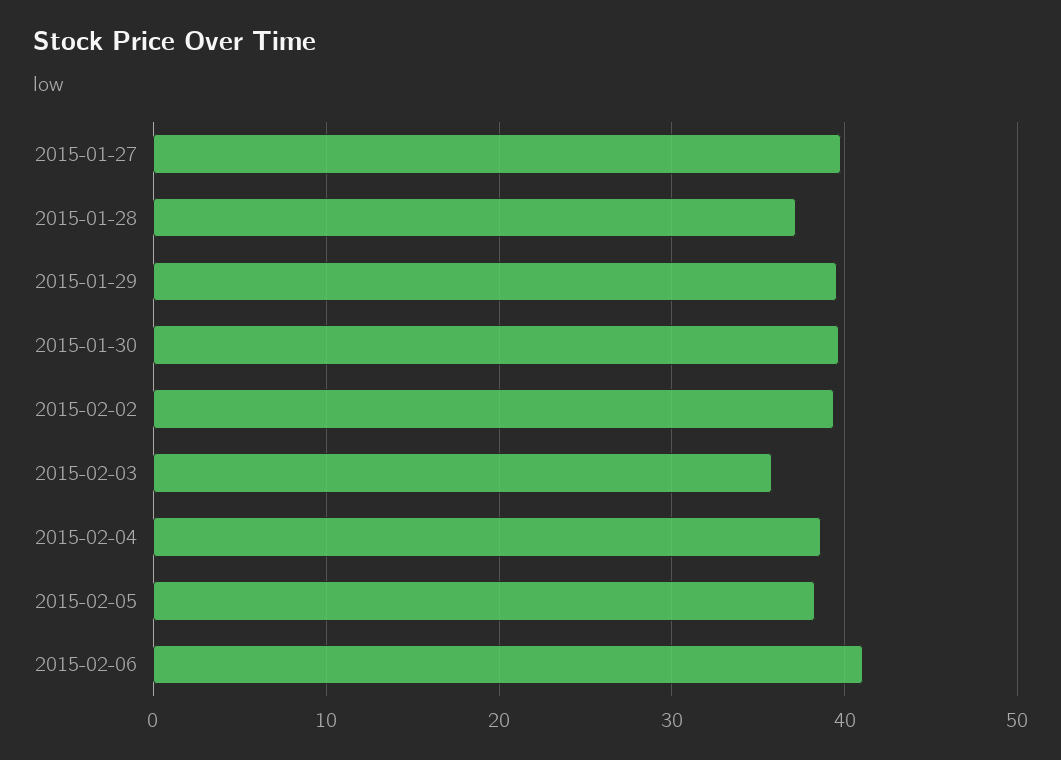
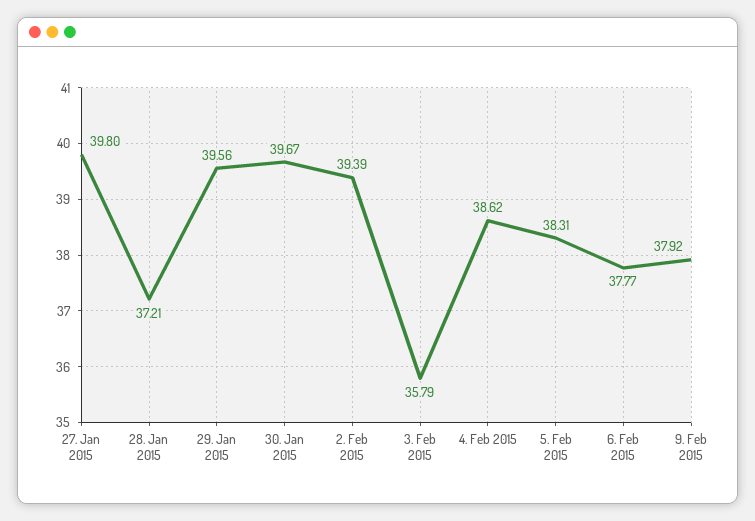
2015-02-06: 41 -> 37.77
9. Feb 2015: none -> 37.92

